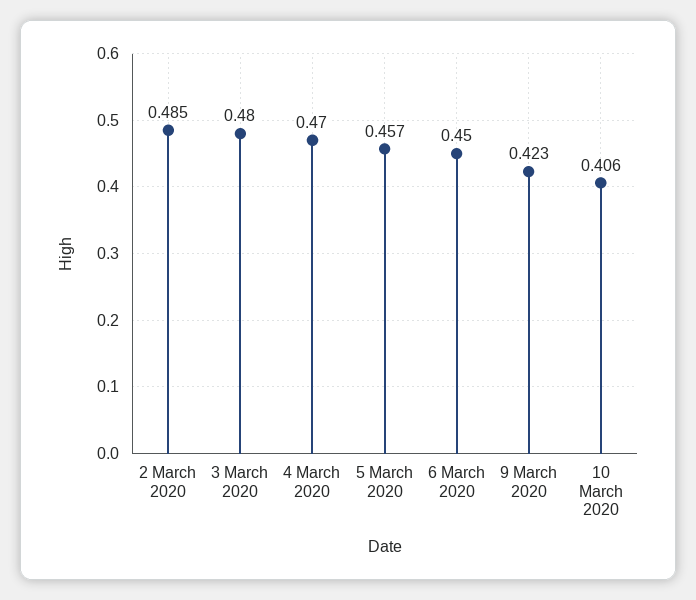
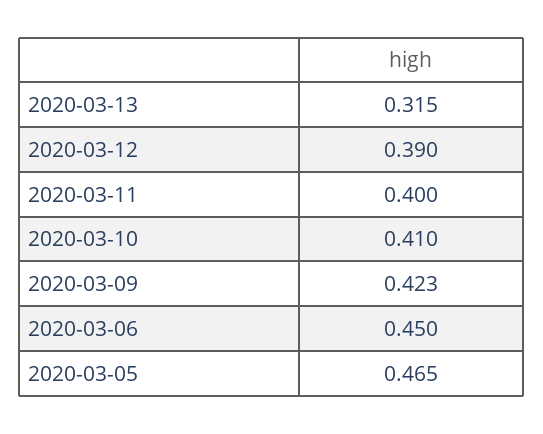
2 March 2020: 0.485 -> none
3 March 2020: 0.48 -> none
4 March 2020: 0.47 -> none
5 March 2020: 0.457 -> 0.465
10 March 2020: 0.406 -> 0.41
2020-03-13: none -> 0.315
2020-03-12: none -> 0.39
2020-03-11: none -> 0.4

